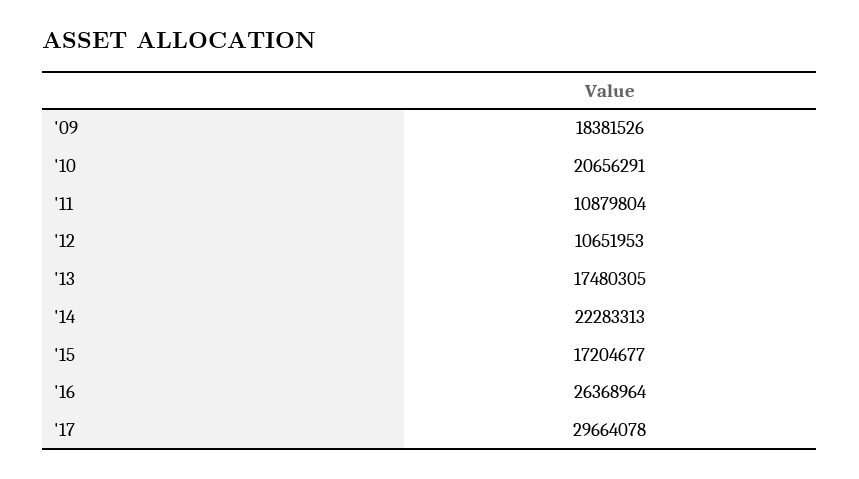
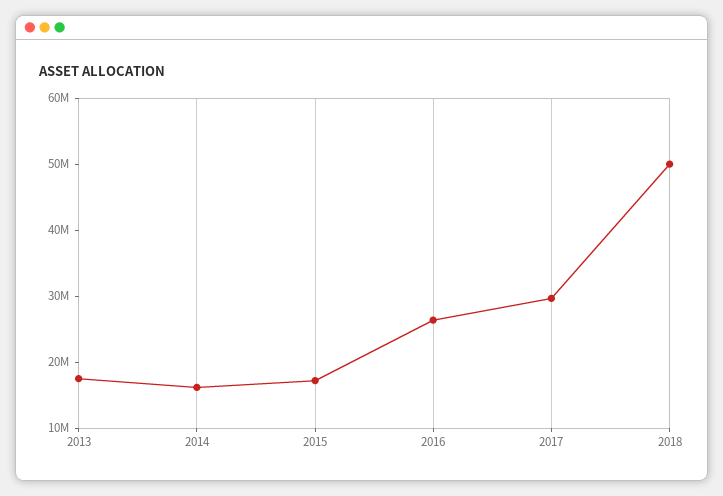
'09: 18381526 -> none
'10: 20656291 -> none
'11: 10879804 -> none
'12: 10651953 -> none
'14: 22283313 -> 16000000
2018: none -> 50000000

